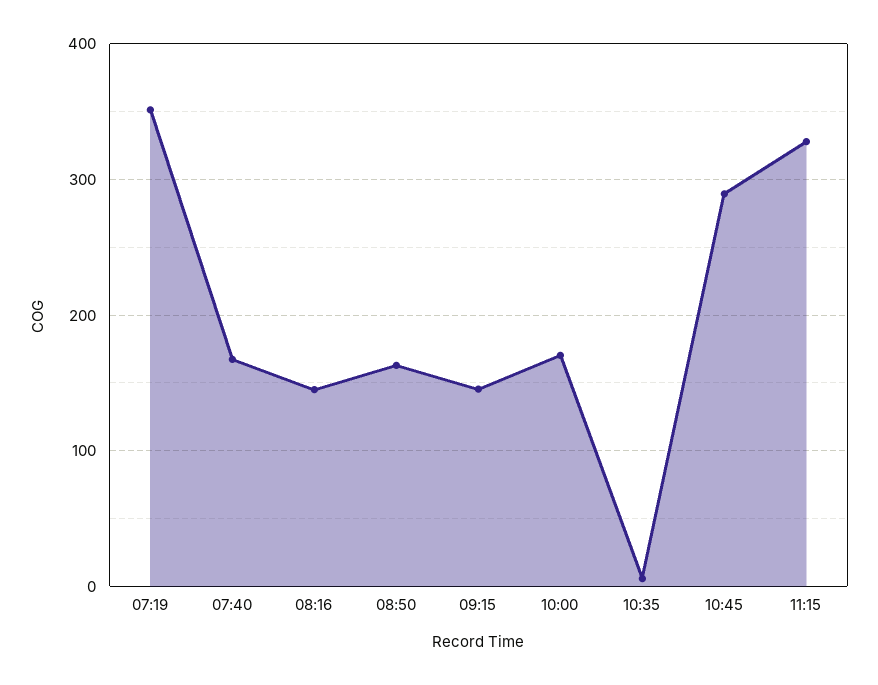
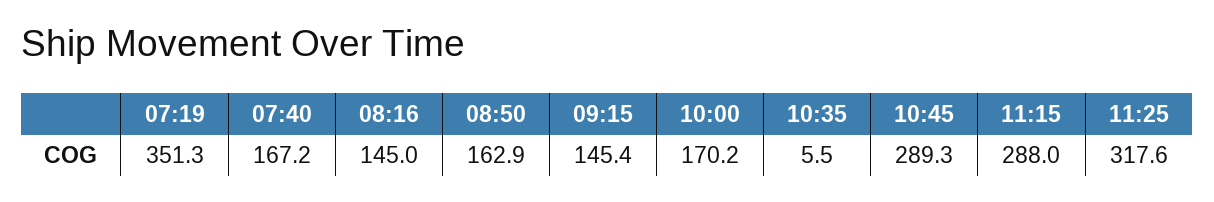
11:15: 330 -> 288
11:25: none -> 317.6

